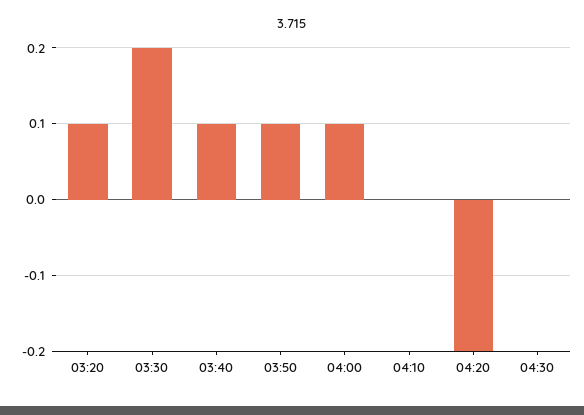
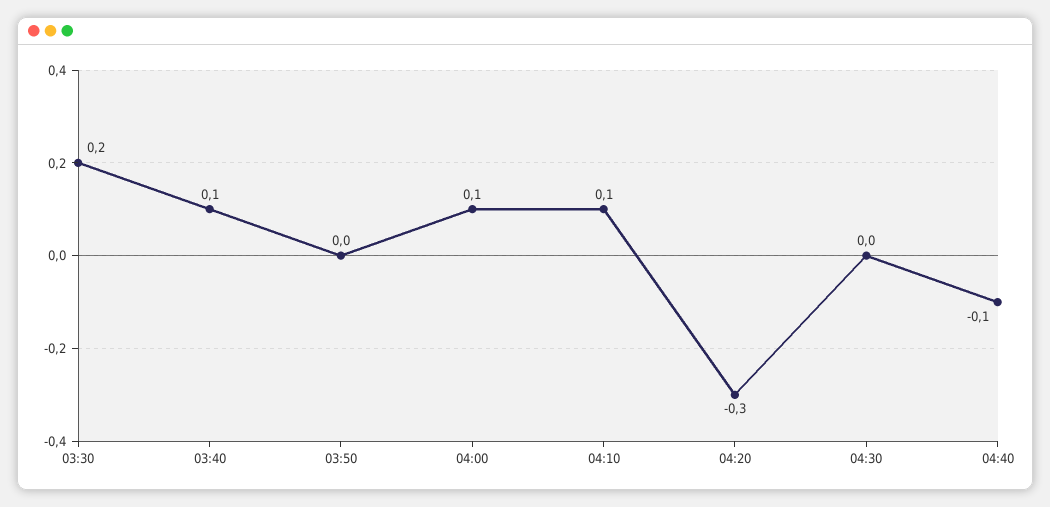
03:20: 0.1 -> none
03:50: 0.1 -> 0
04:10: 0 -> 0.1
04:20: -0.2 -> -0.3
04:40: none -> -0.1

